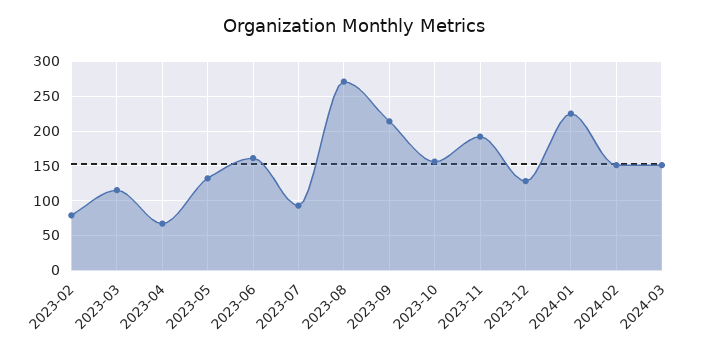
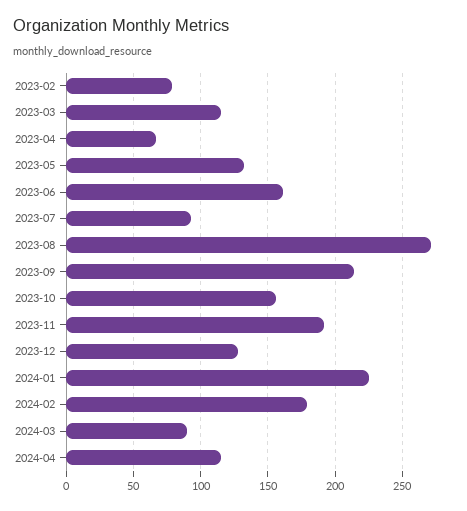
2024-02: 150 -> 180
2024-03: 150 -> 90
2024-04: none -> 115

